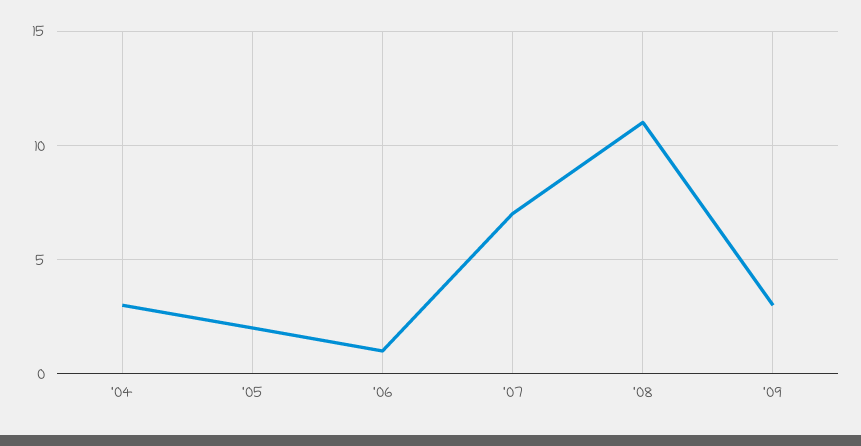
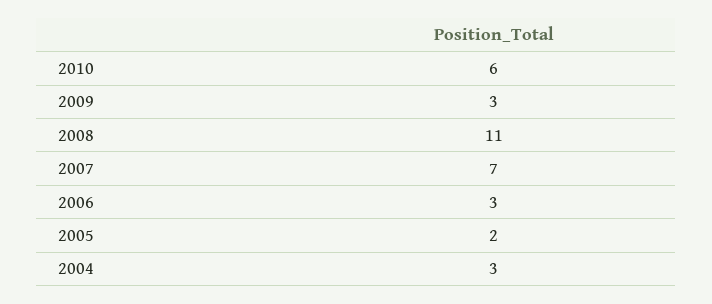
'06: 1 -> 3
2010: none -> 6

